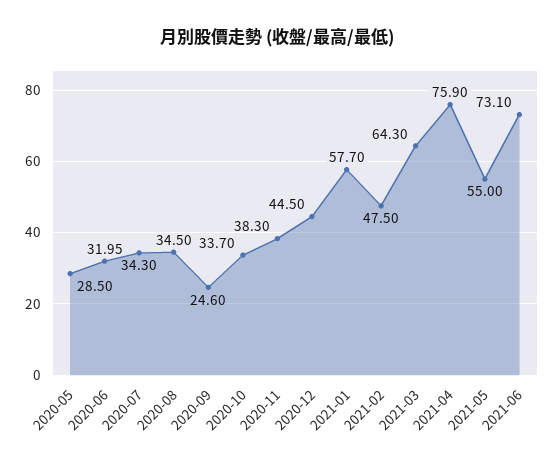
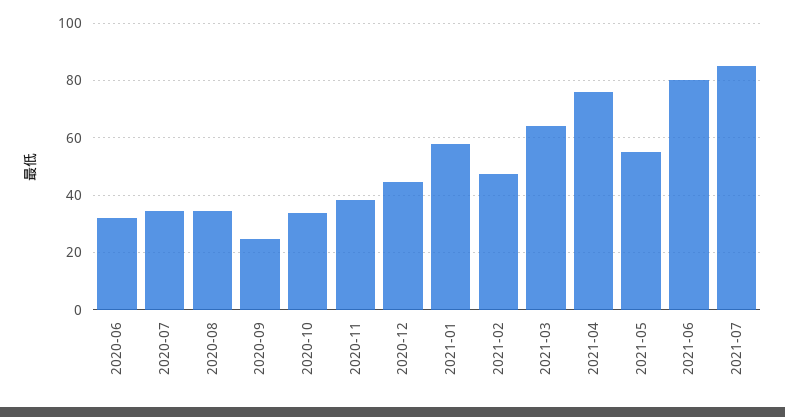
2020-05: 28.5 -> none
2021-06: 73.1 -> 80
2021-07: none -> 85

